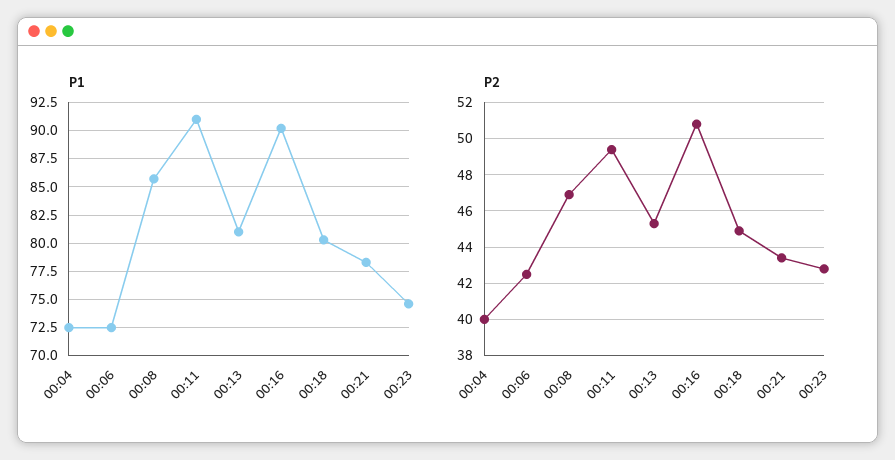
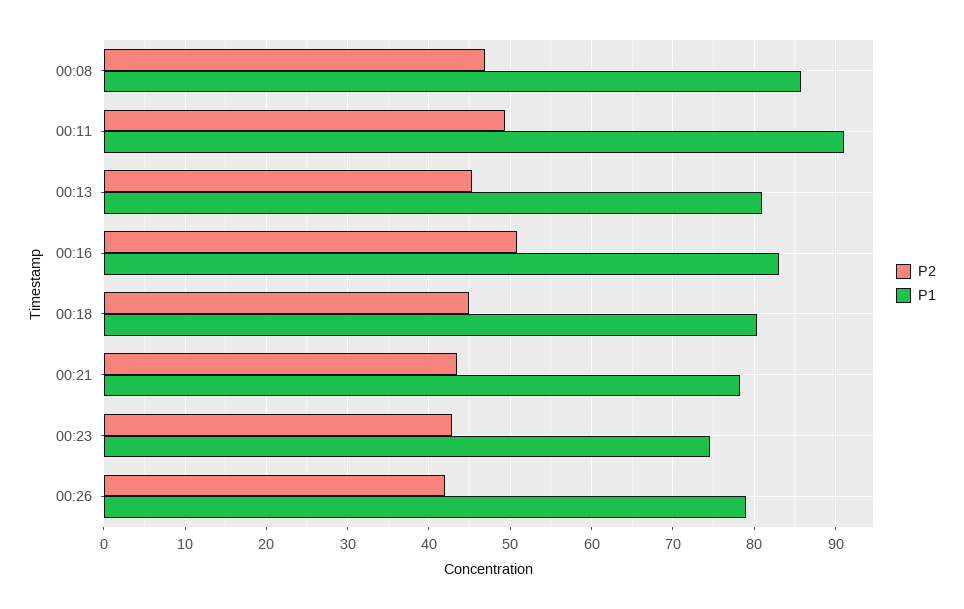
P1, 00:04: 72.5 -> none
P1, 00:06: 72.5 -> none
P1, 00:16: 90 -> 83
P2, 00:04: 40 -> none
P2, 00:06: 42.5 -> none
P2, 00:26: none -> 42
P1, 00:26: none -> 79

